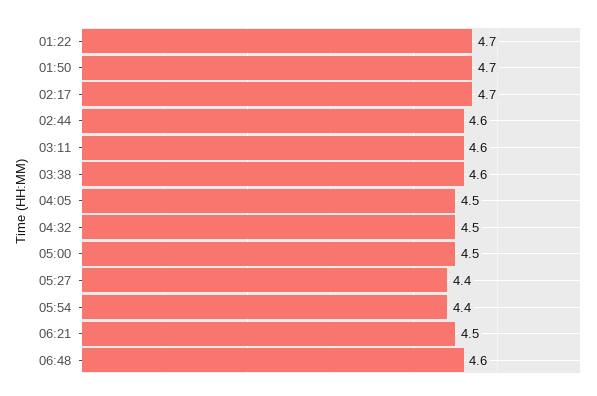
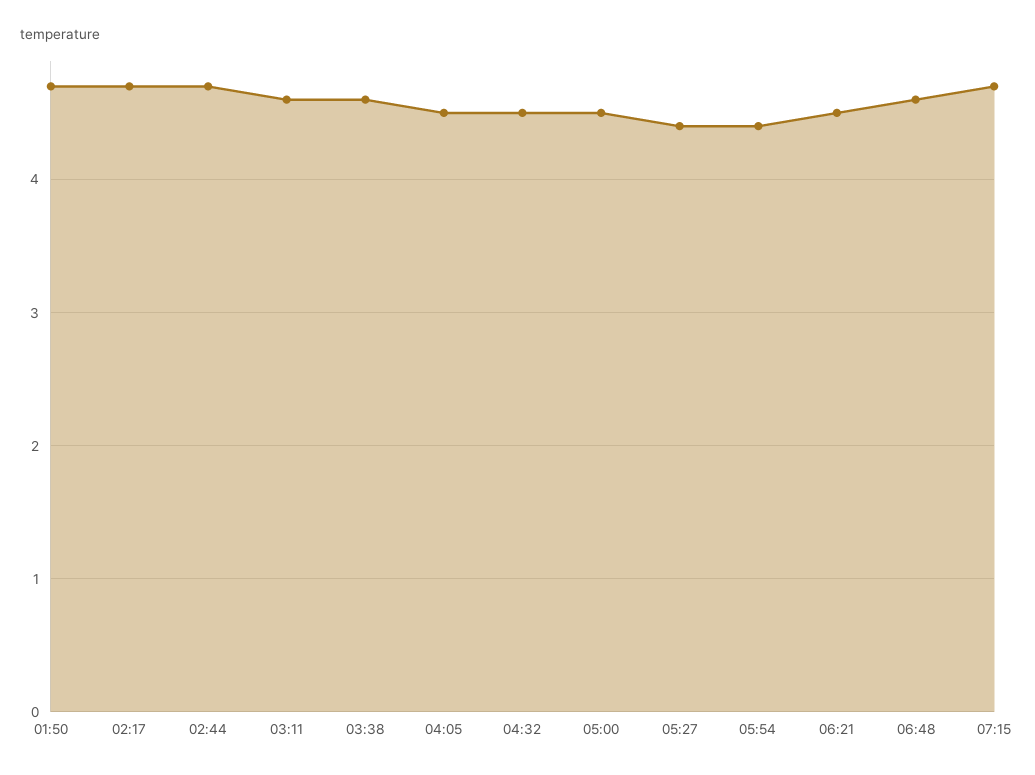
01:22: 4.7 -> none
02:44: 4.6 -> 4.7
07:15: none -> 4.7

